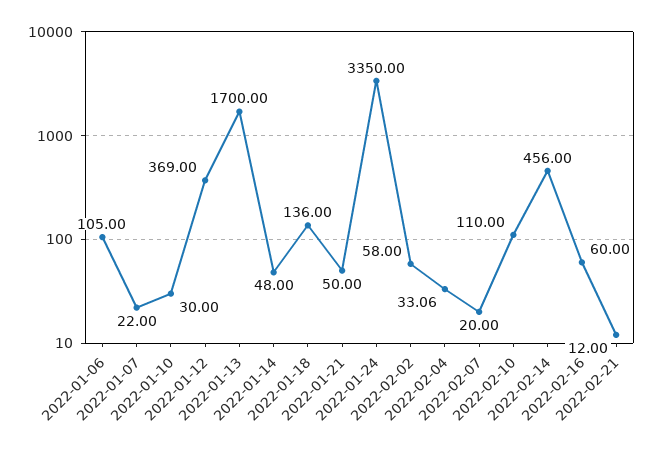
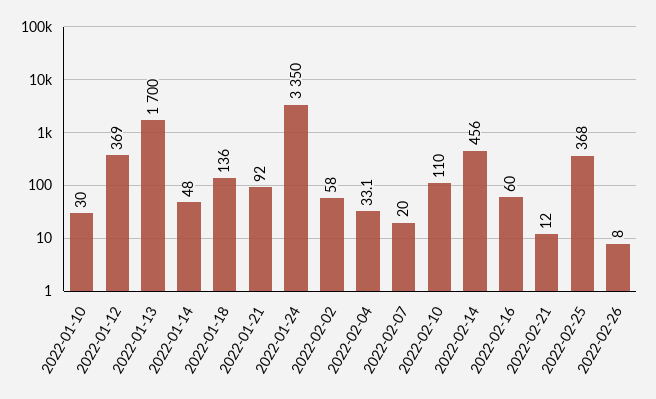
2022-01-06: 105 -> none
2022-01-07: 22 -> none
2022-01-21: 50 -> 92
2022-02-25: none -> 368
2022-02-26: none -> 8

